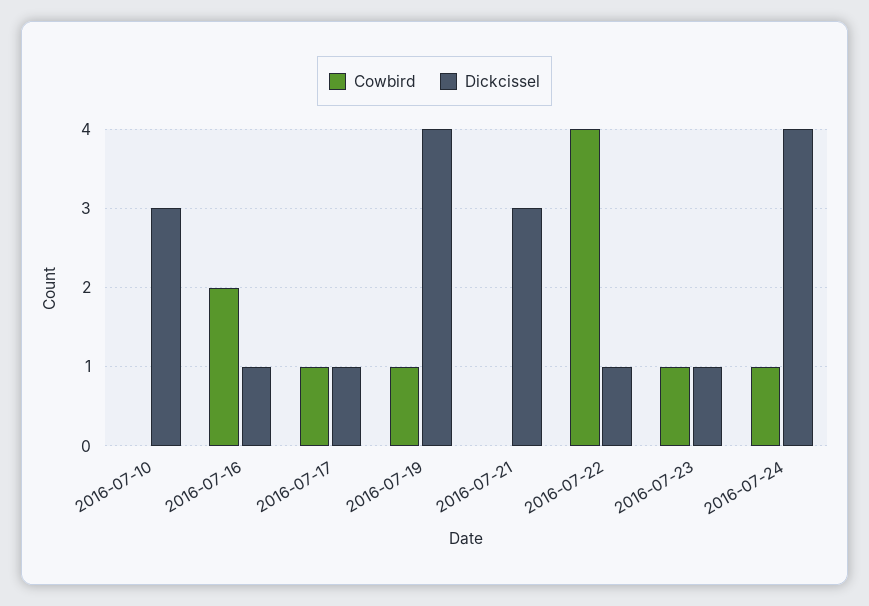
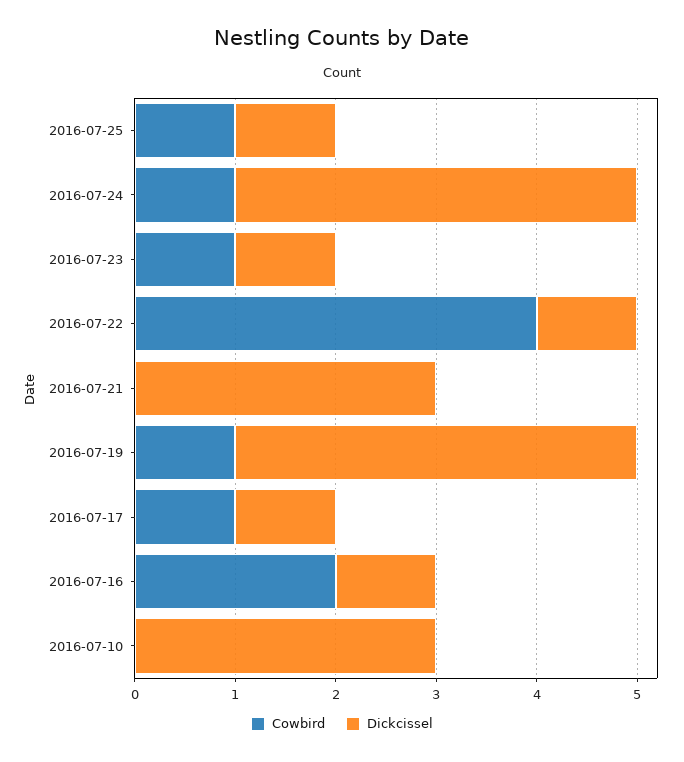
Cowbird, 2016-07-25: none -> 1
Dickcissel, 2016-07-25: none -> 1

